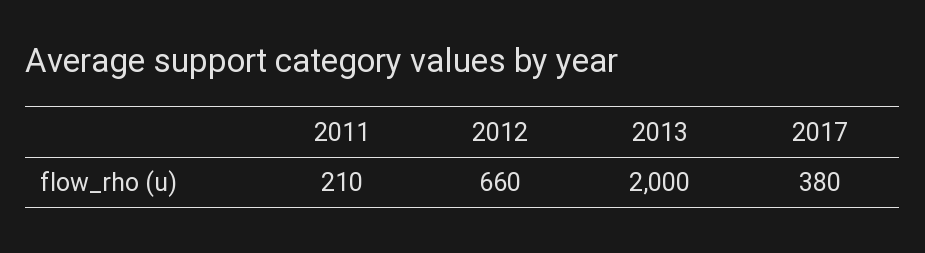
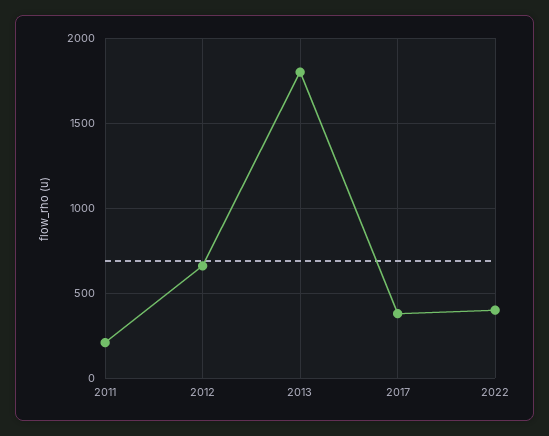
2013: 2000 -> 1800
2022: none -> 400

